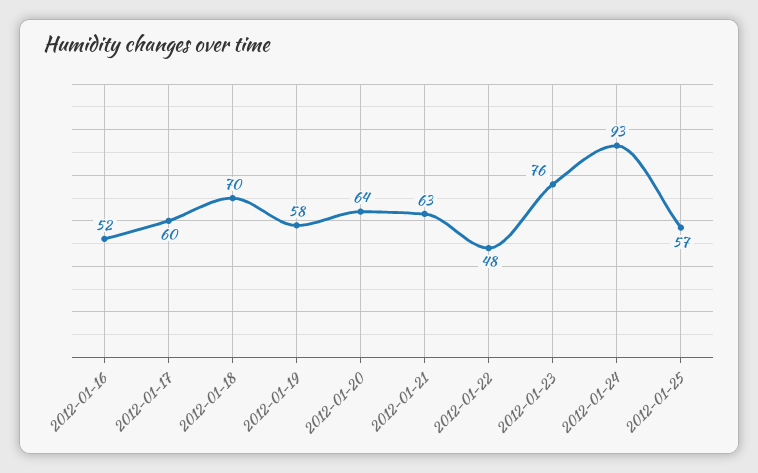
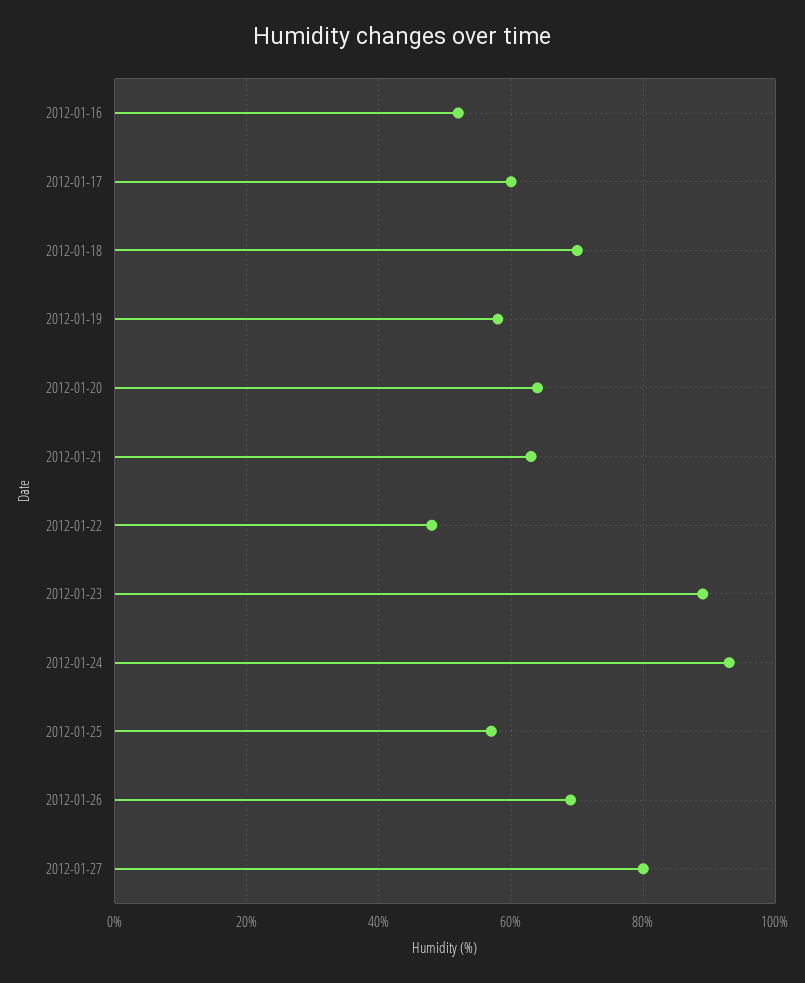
2012-01-23: 76 -> 90
2012-01-26: none -> 70
2012-01-27: none -> 80

